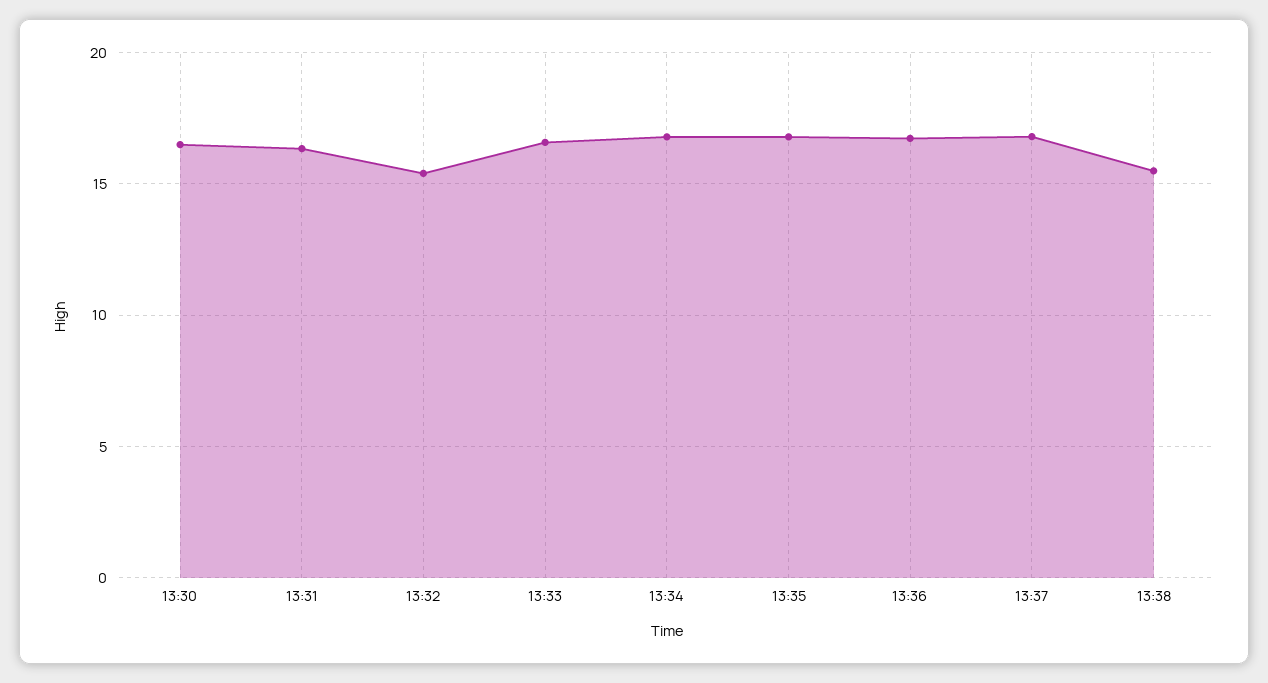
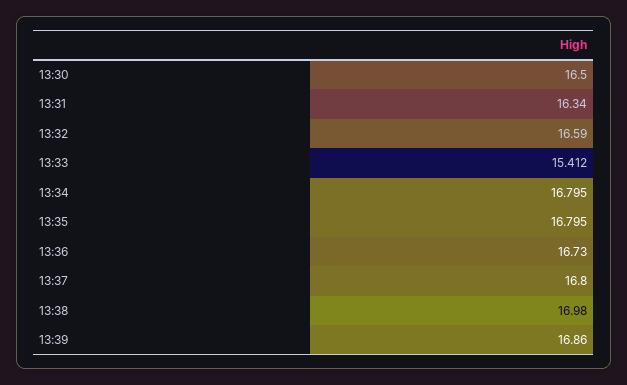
13:32: 15.5 -> 16.59
13:33: 16.5 -> 15.412
13:38: 15.5 -> 16.98
13:39: none -> 16.86

